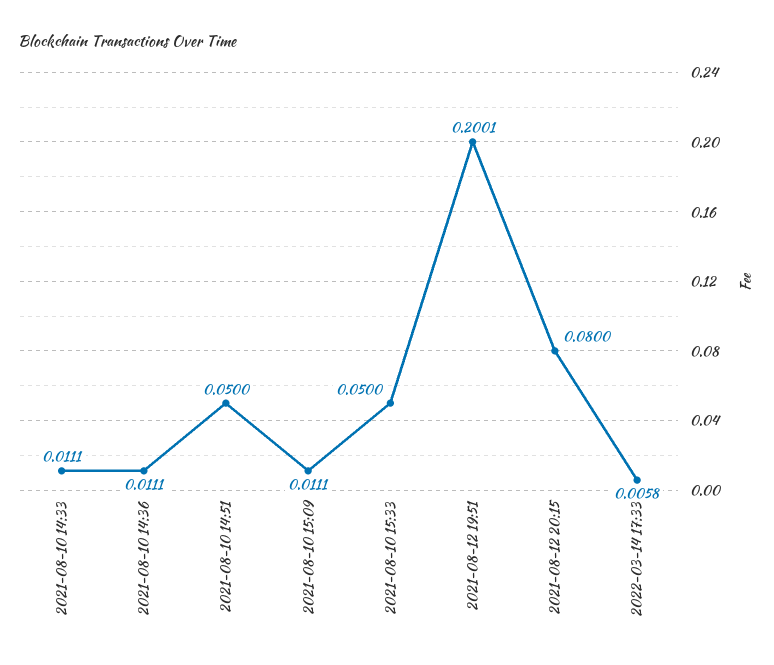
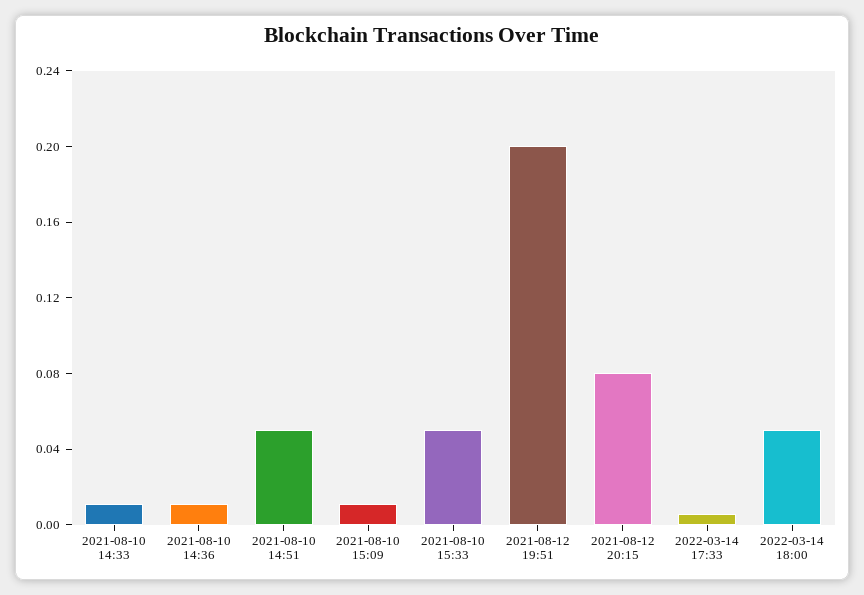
2022-03-14 18:00: none -> 0.05

